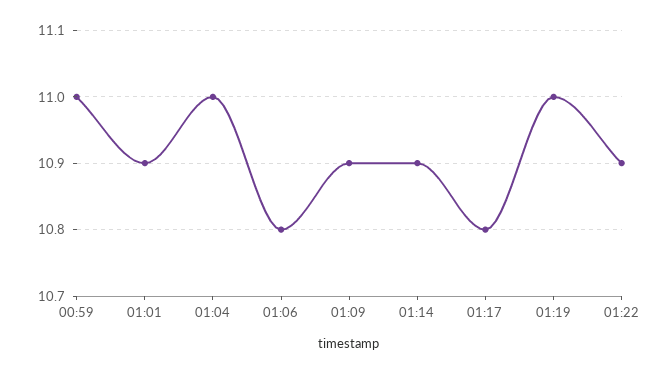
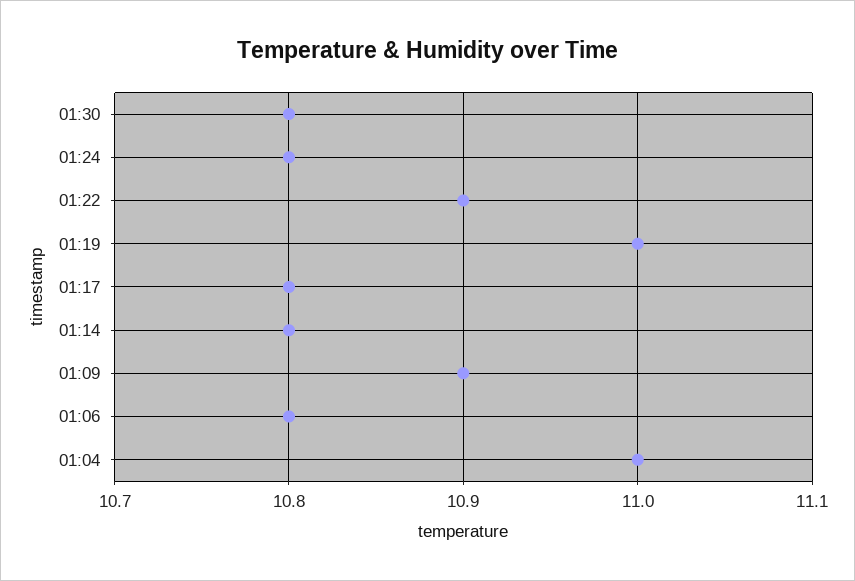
00:59: 11 -> none
01:01: 10.9 -> none
01:14: 10.9 -> 10.8
01:30: none -> 10.8
01:24: none -> 10.8

